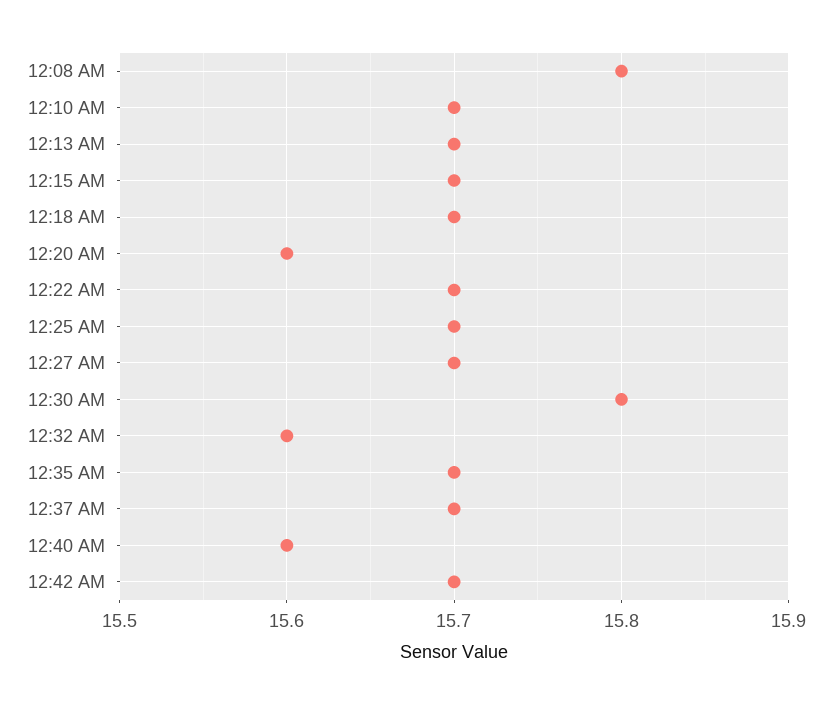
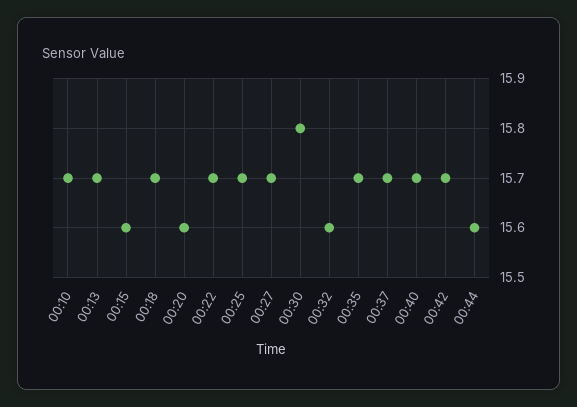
12:08 AM: 15.8 -> none
12:15 AM: 15.7 -> 15.6
12:40 AM: 15.6 -> 15.7
00:44: none -> 15.6

